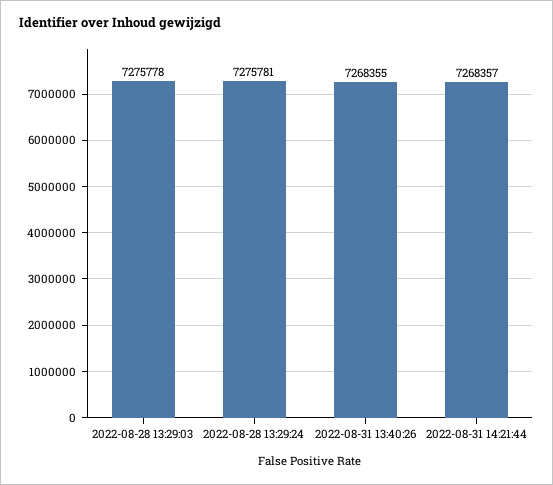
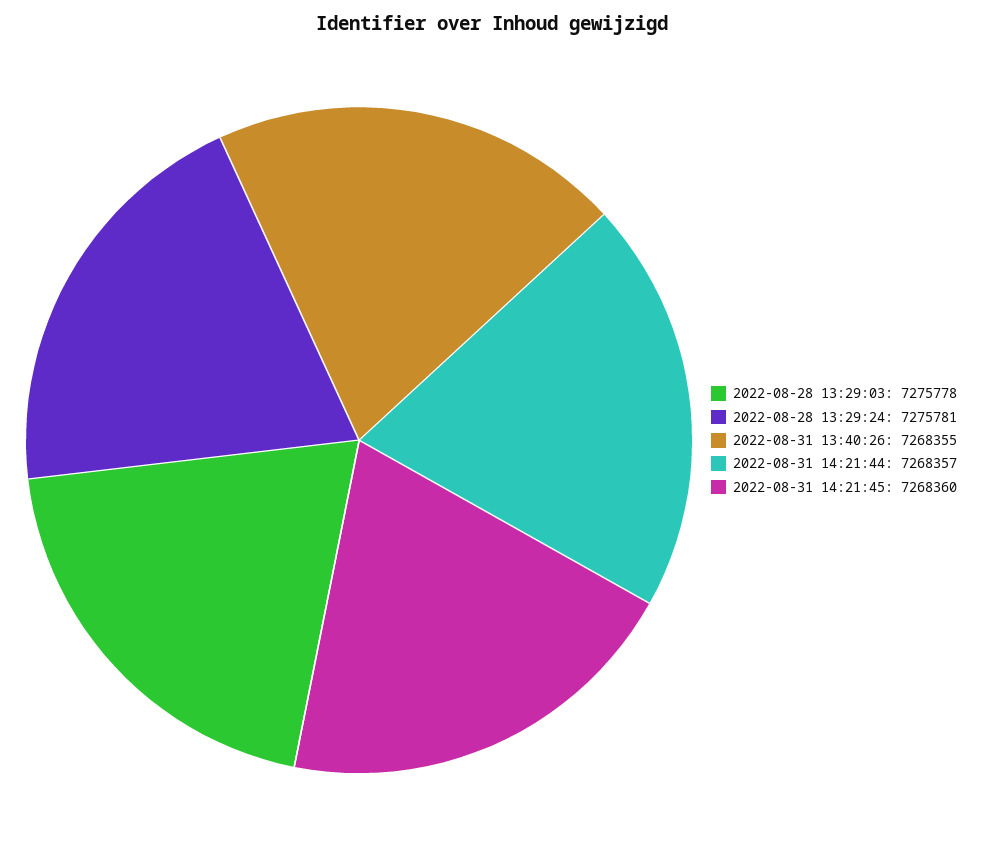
2022-08-31 14:21:45: none -> 7268360

